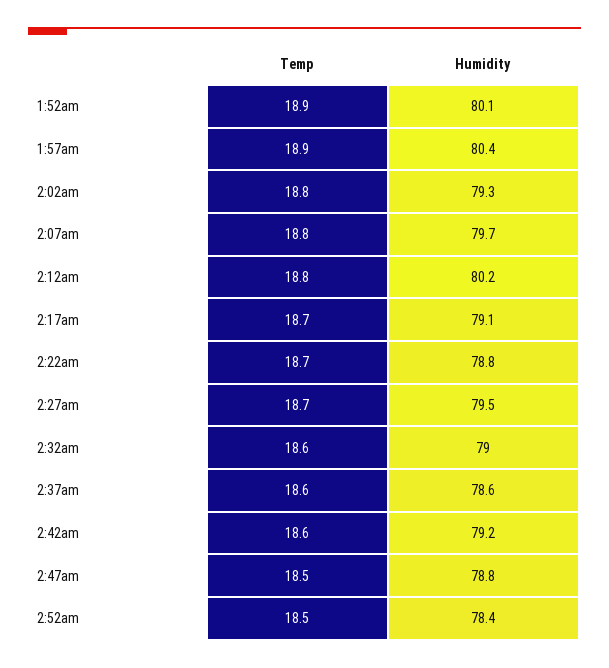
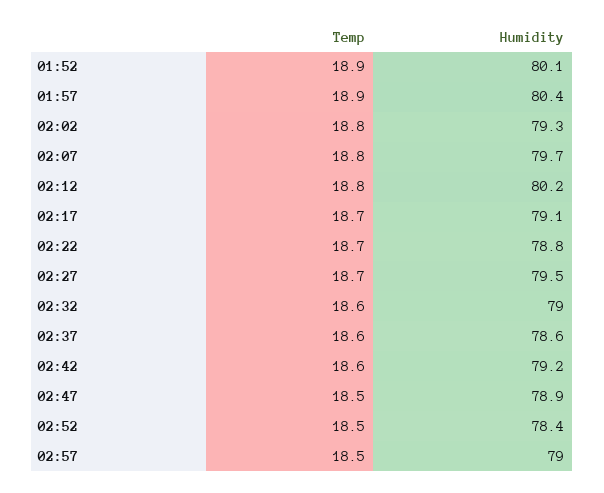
Humidity, 2:47am: 78.8 -> 78.9
Temp, 02:57: none -> 18.5
Humidity, 02:57: none -> 79

